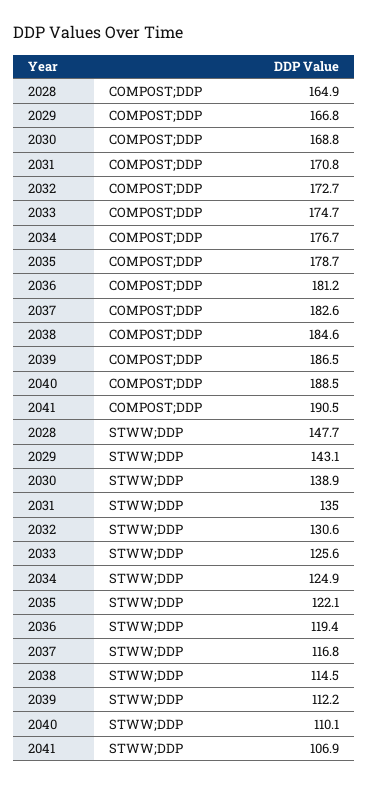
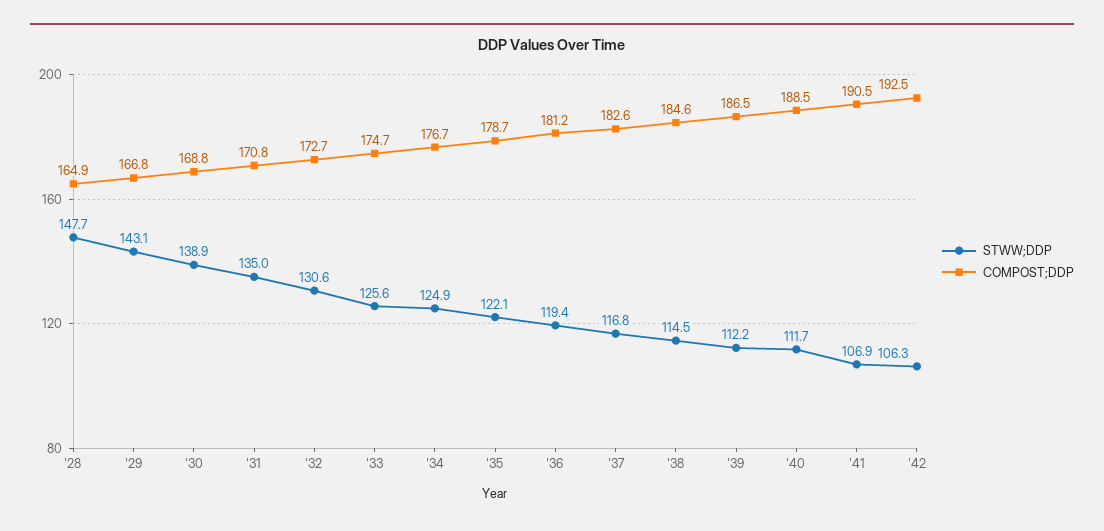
STWW;DDP, 2040: 110.1 -> 111.7
STWW;DDP, '42: none -> 106.3
COMPOST;DDP, '42: none -> 192.5

